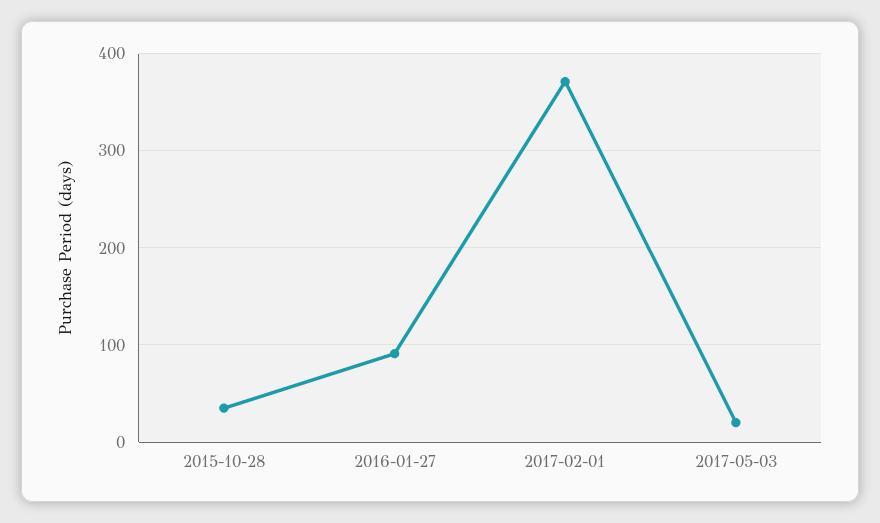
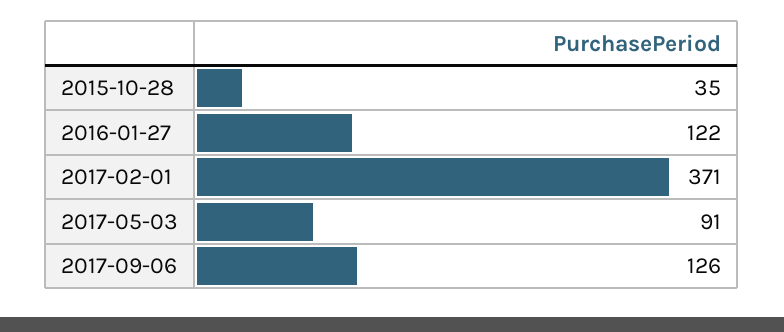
2016-01-27: 90 -> 122
2017-05-03: 20 -> 91
2017-09-06: none -> 126

